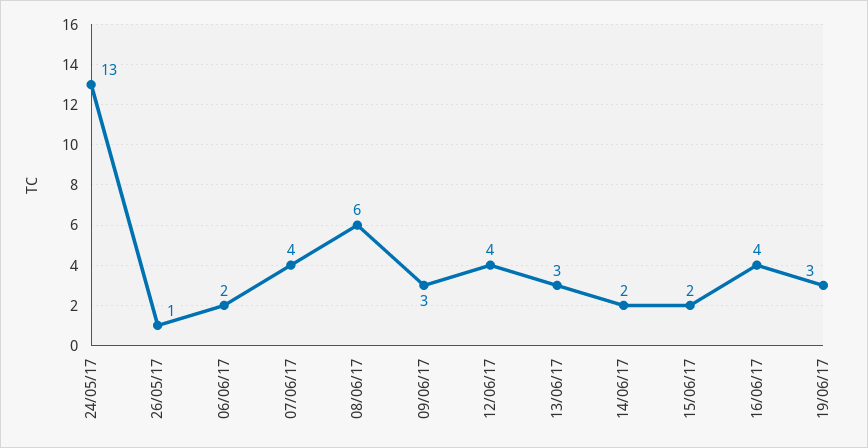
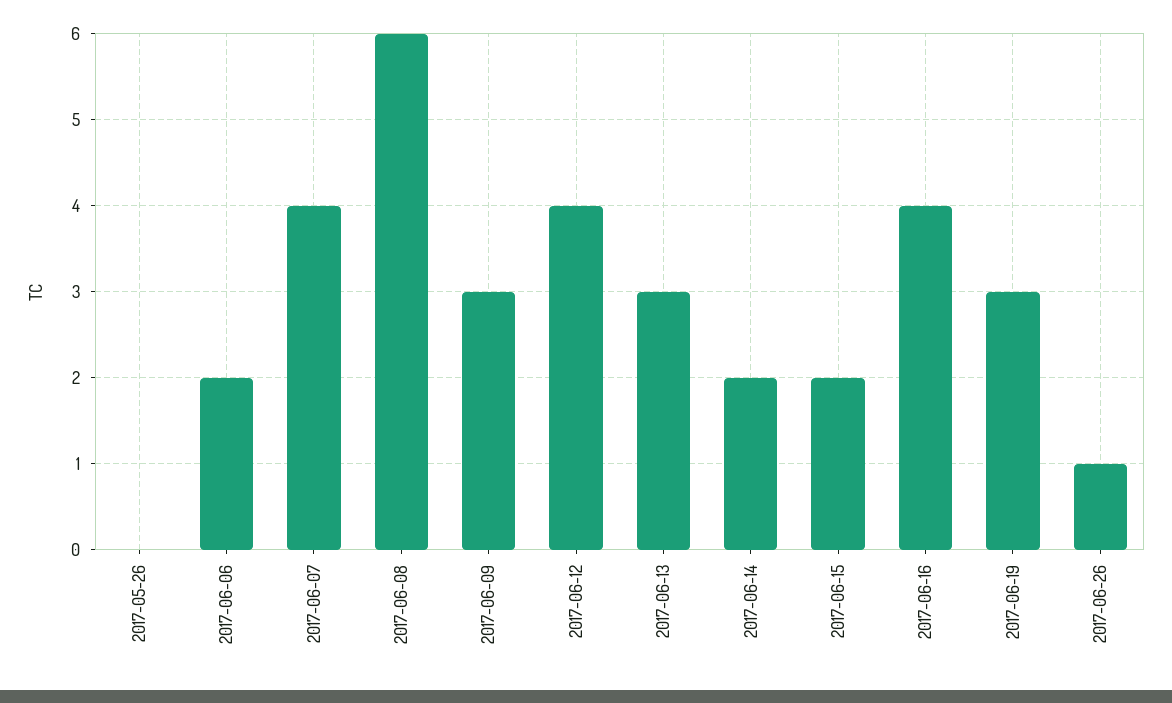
24/05/17: 13 -> none
26/05/17: 1 -> 0
2017-06-26: none -> 1

